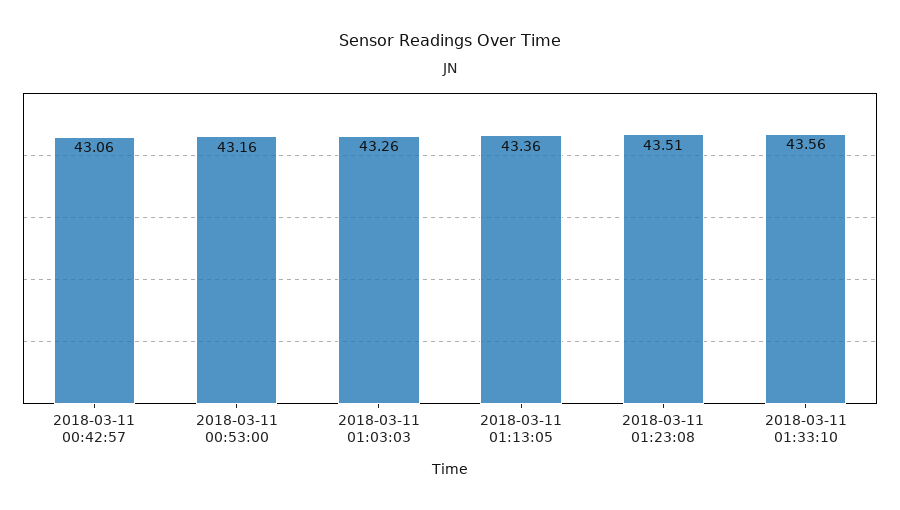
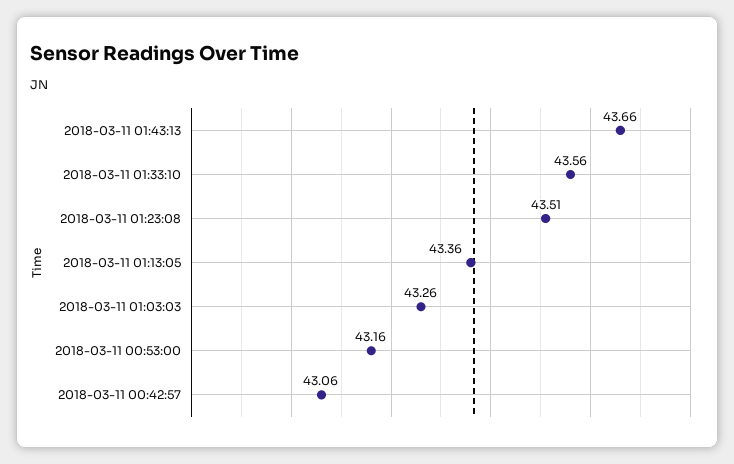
2018-03-11 01:43:13: none -> 43.66

